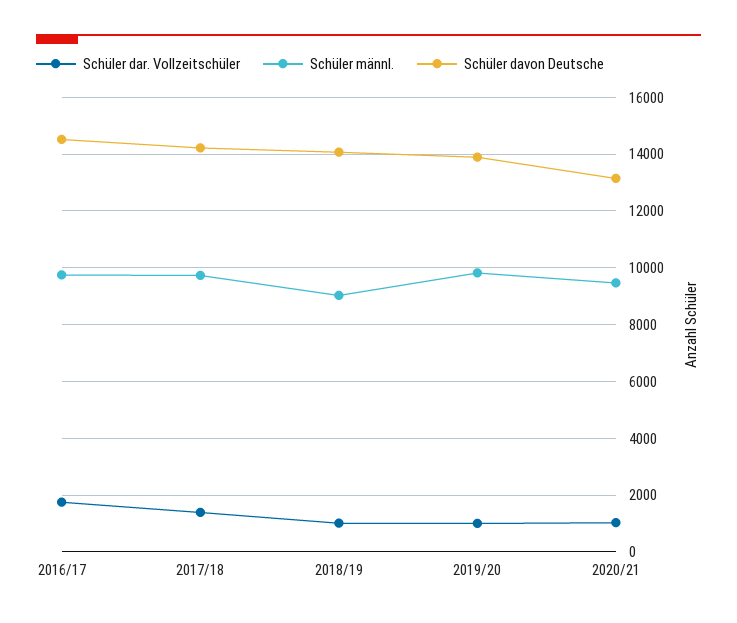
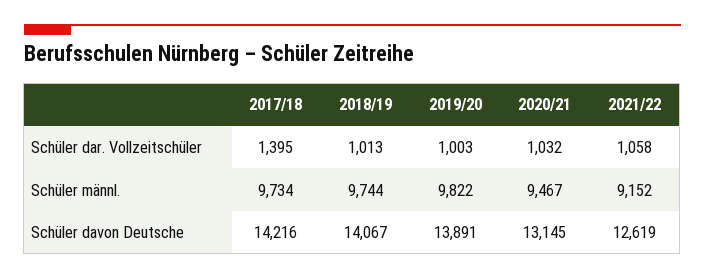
Schüler dar. Vollzeitschüler, 2016/17: 1750 -> none
Schüler männl., 2016/17: 9750 -> none
Schüler davon Deutsche, 2016/17: 14500 -> none
Schüler männl., 2018/19: 9000 -> 9744
Schüler dar. Vollzeitschüler, 2021/22: none -> 1058
Schüler männl., 2021/22: none -> 9152
Schüler davon Deutsche, 2021/22: none -> 12619

